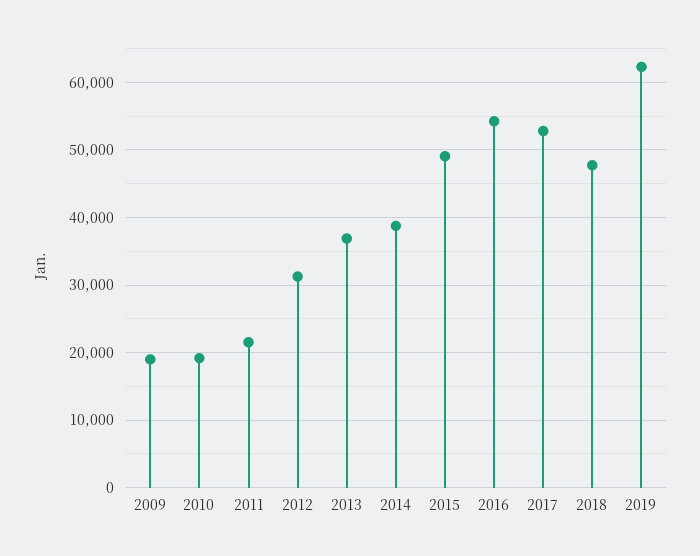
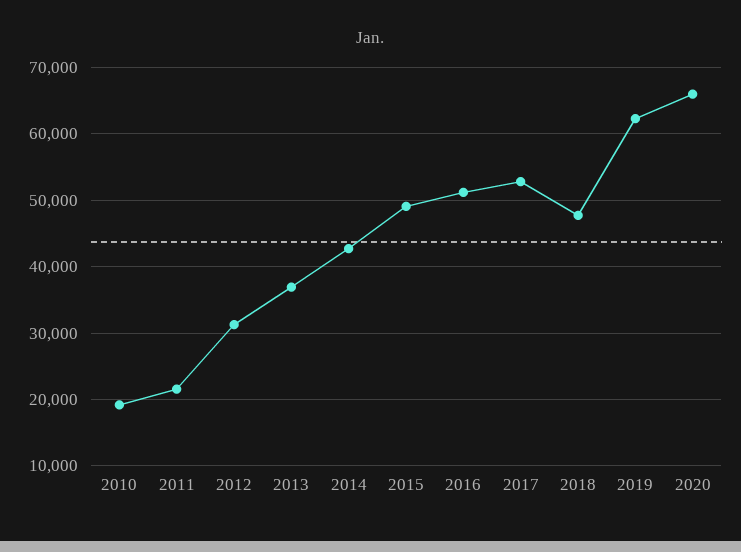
2009: 19000 -> none
2014: 39000 -> 43000
2016: 54000 -> 51000
2020: none -> 66000

